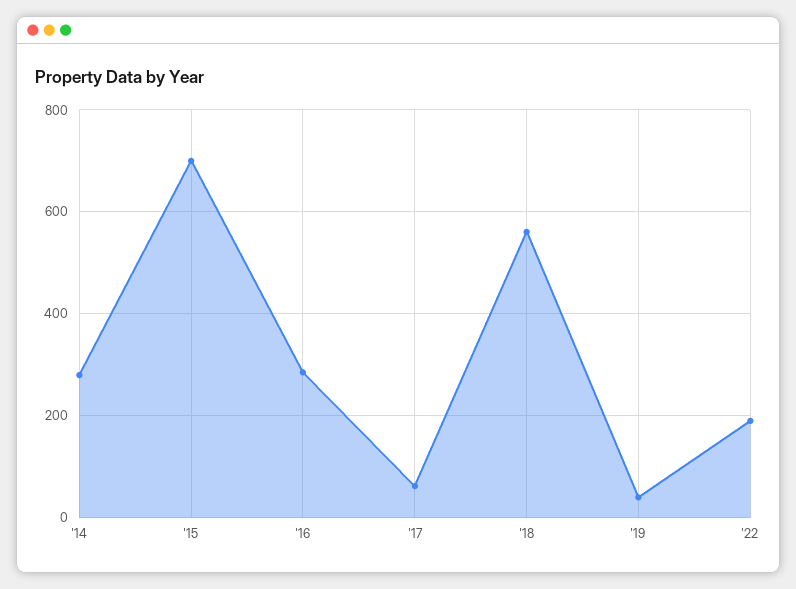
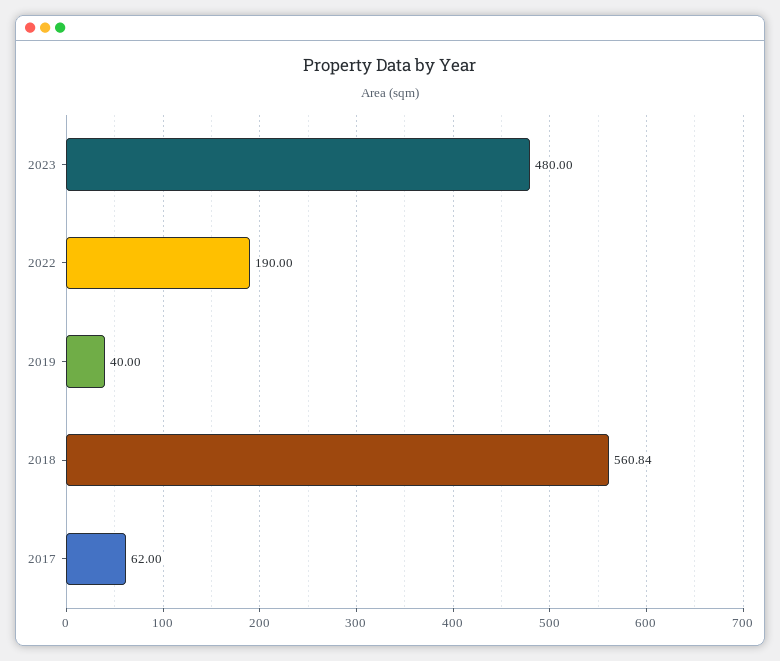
'14: 280 -> none
'15: 700 -> none
'16: 280 -> none
2023: none -> 480

